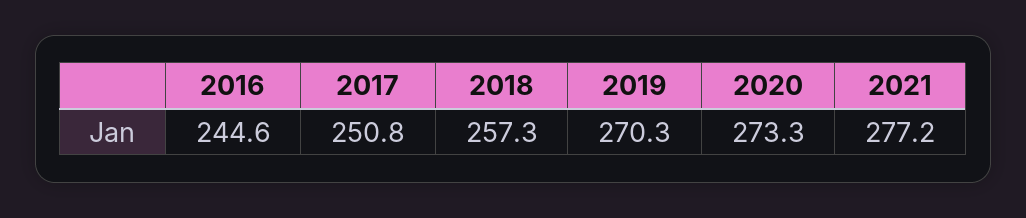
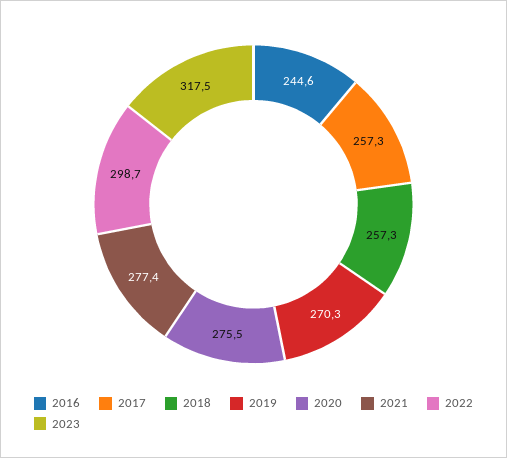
2017: 250.8 -> 257.3
2020: 273.3 -> 275.5
2021: 277.2 -> 277.4
2022: none -> 298.7
2023: none -> 317.5

